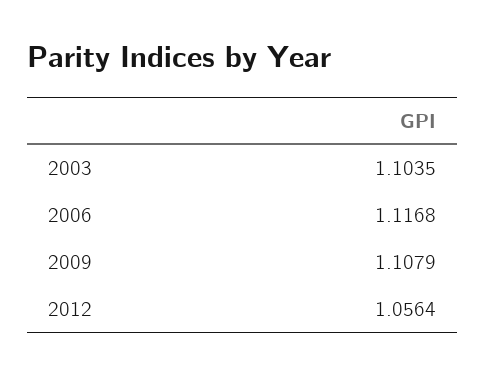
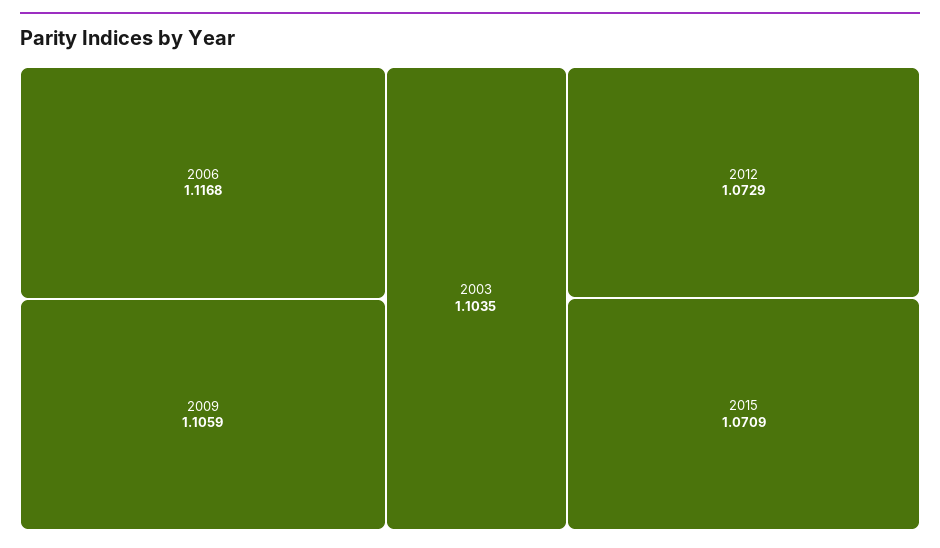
2009: 1.1079 -> 1.1059
2012: 1.0564 -> 1.0729
2015: none -> 1.0709

